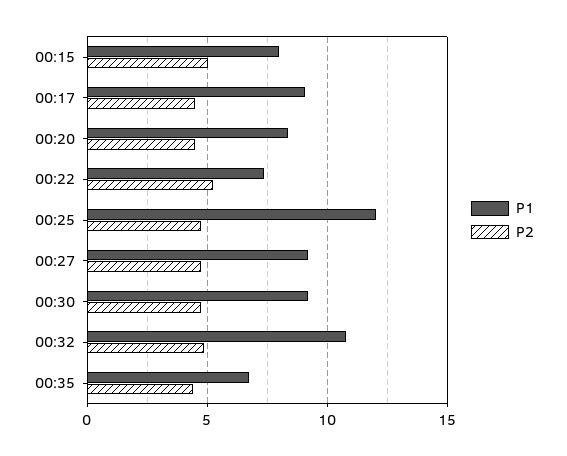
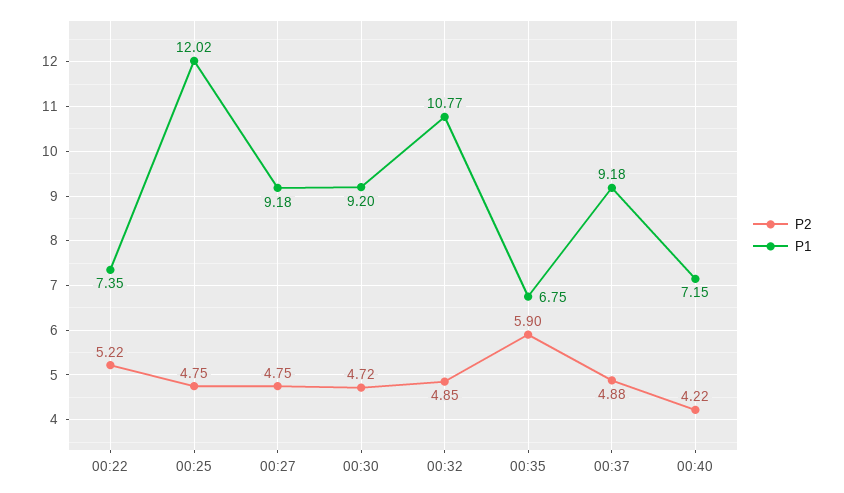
P1, 00:15: 8 -> none
P2, 00:15: 5 -> none
P1, 00:17: 9 -> none
P2, 00:17: 4.5 -> none
P1, 00:20: 8.5 -> none
P2, 00:20: 4.5 -> none
P2, 00:35: 4.5 -> 5.9
P2, 00:37: none -> 4.88
P1, 00:37: none -> 9.18
P2, 00:40: none -> 4.22
P1, 00:40: none -> 7.15

